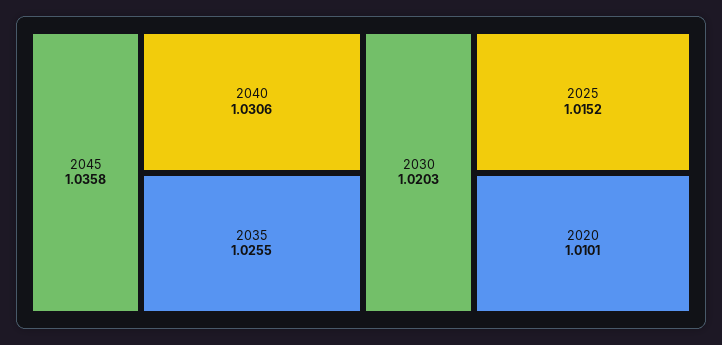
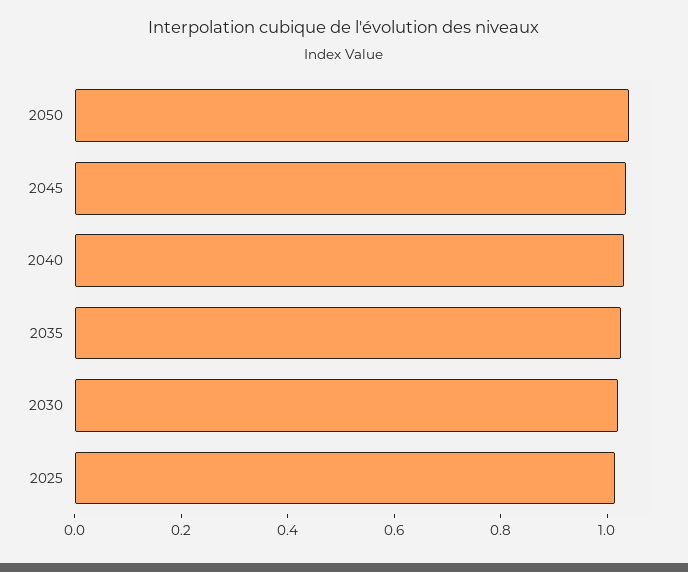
2020: 1.0101 -> none
2050: none -> 1.05

